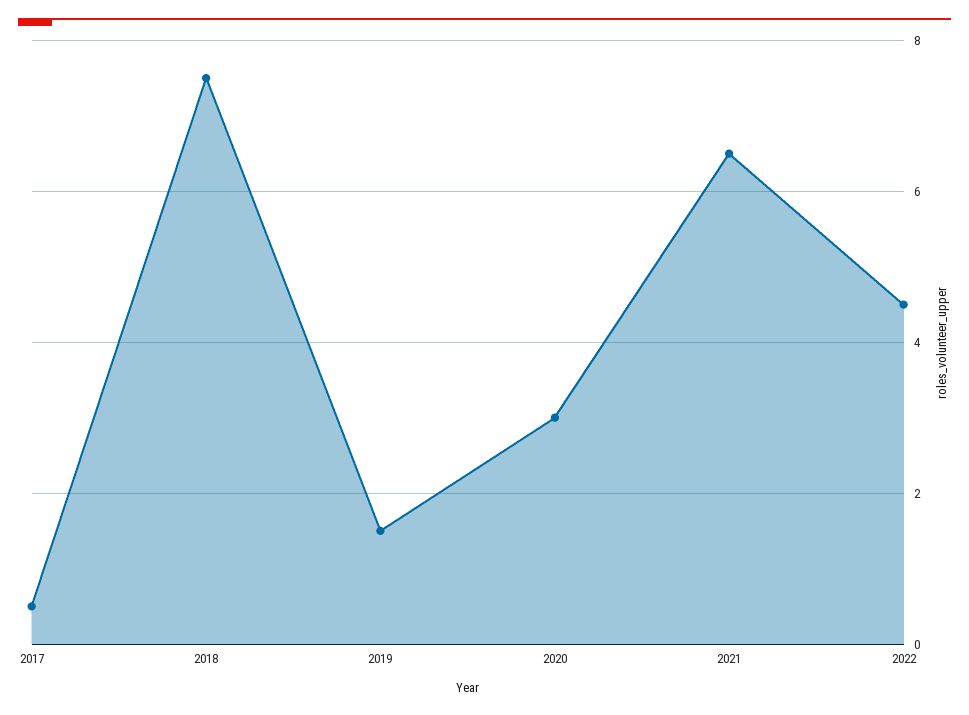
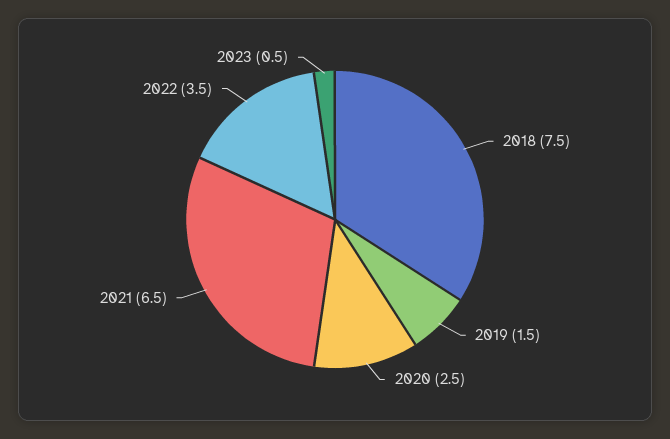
2017: 0.5 -> none
2020: 3 -> 2.5
2022: 4.5 -> 3.5
2023: none -> 0.5

